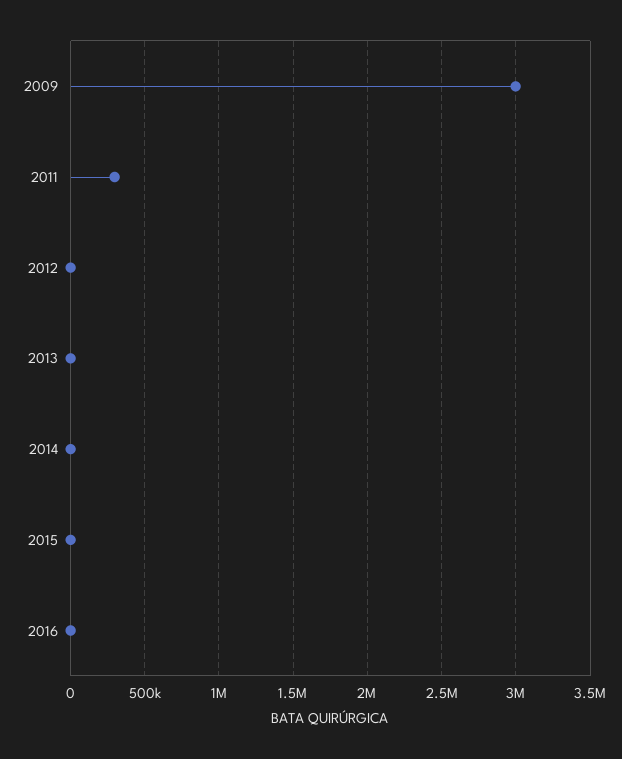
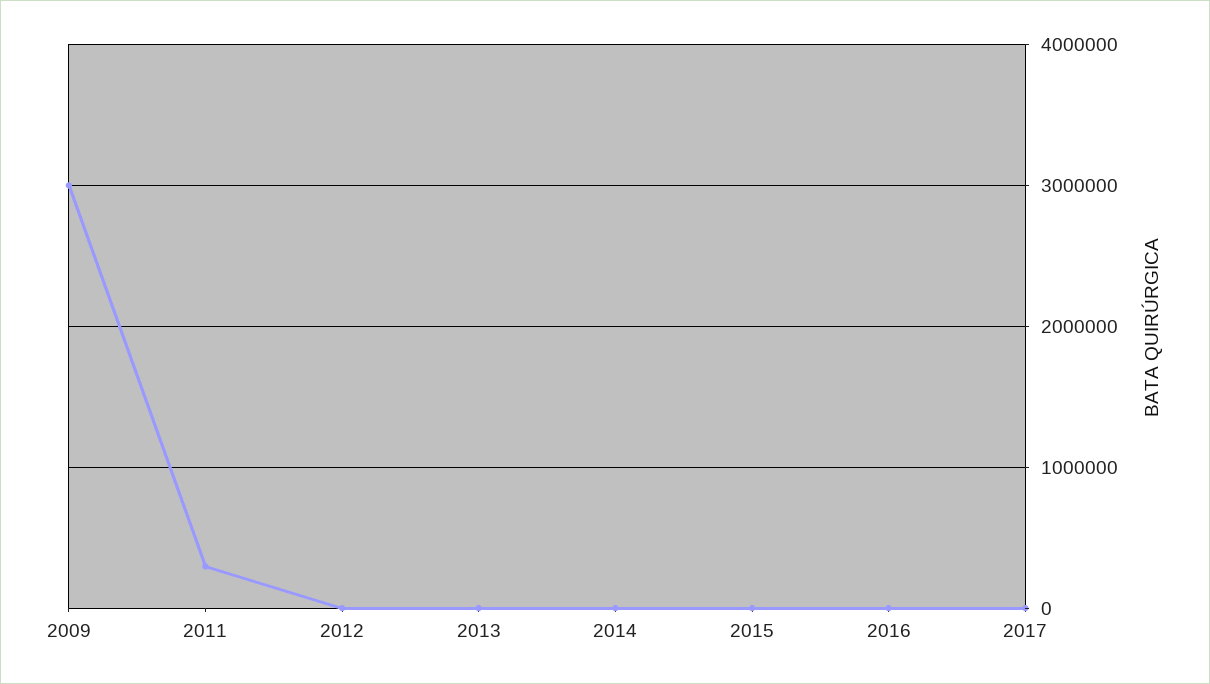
2017: none -> 0

